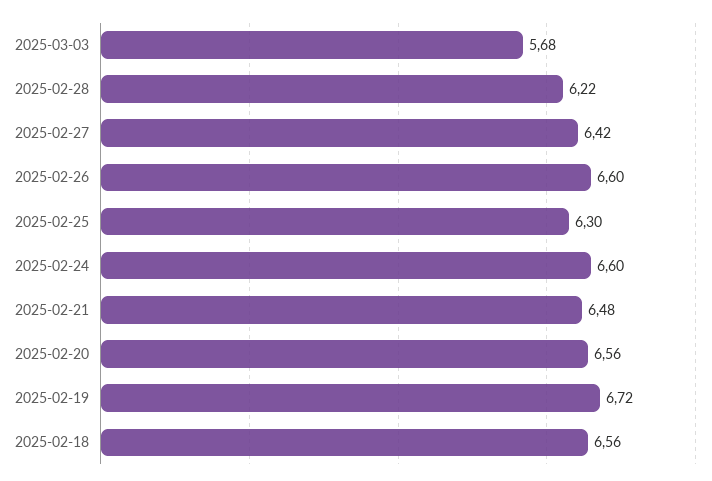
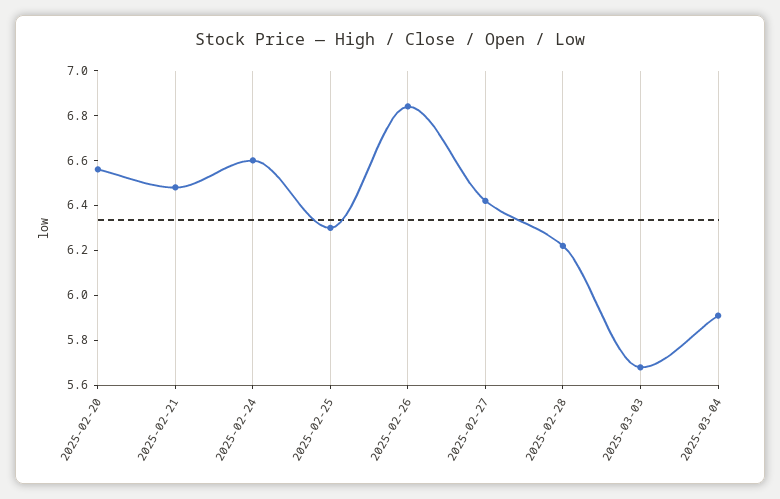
2025-02-26: 6.6 -> 6.85
2025-02-19: 6.72 -> none
2025-02-18: 6.56 -> none
2025-03-04: none -> 5.9

